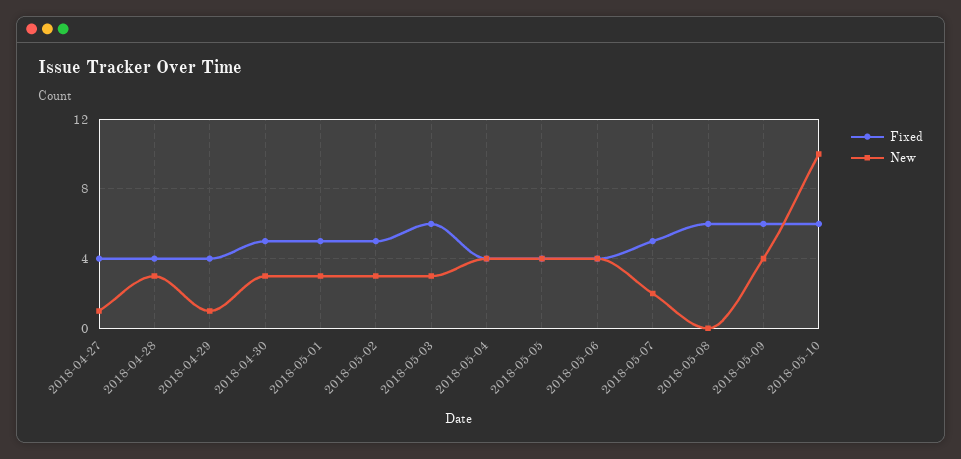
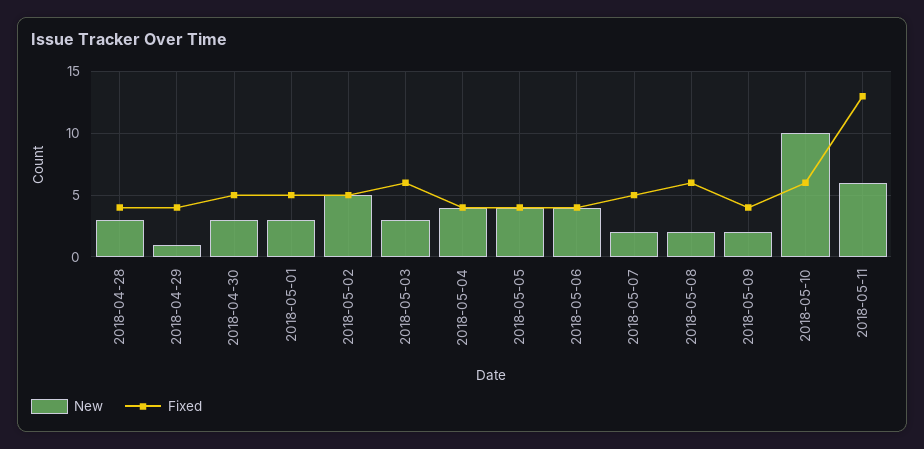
Fixed, 2018-04-27: 4 -> none
New, 2018-04-27: 1 -> none
New, 2018-05-02: 3 -> 5
New, 2018-05-08: 0 -> 2
Fixed, 2018-05-09: 6 -> 4
New, 2018-05-09: 4 -> 2
New, 2018-05-11: none -> 6
Fixed, 2018-05-11: none -> 13

